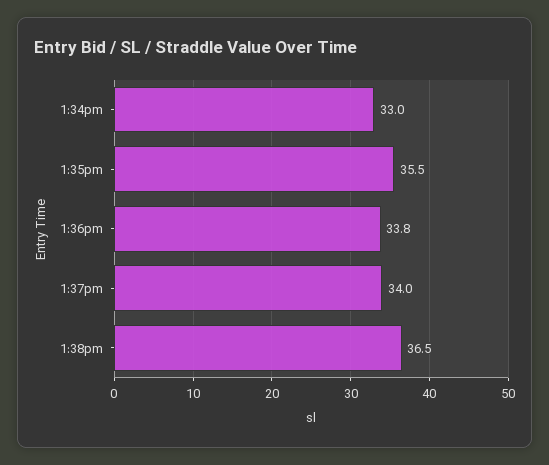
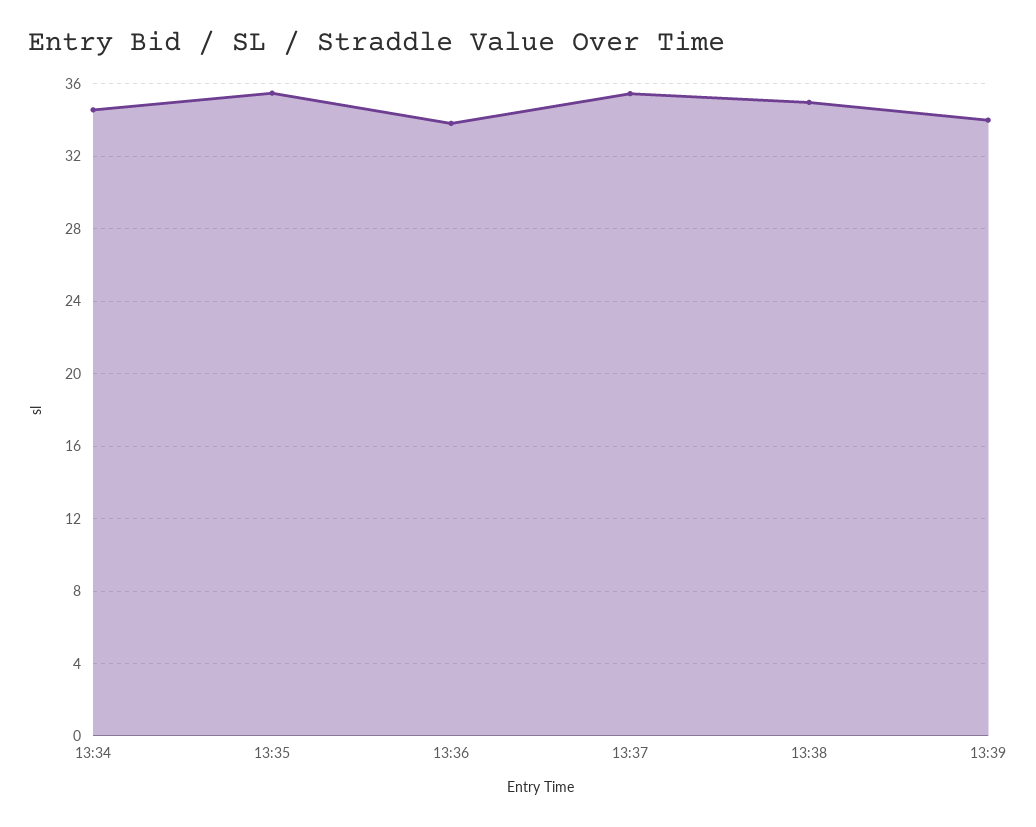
1:34pm: 33 -> 34.5
1:37pm: 34 -> 35.5
1:38pm: 36.5 -> 35
13:39: none -> 34

